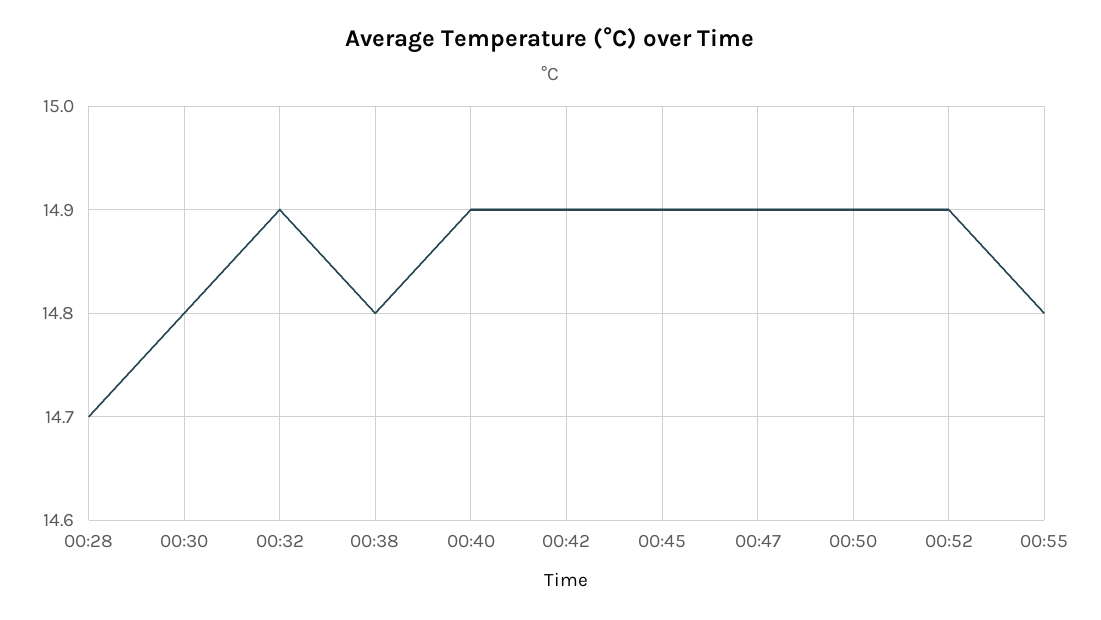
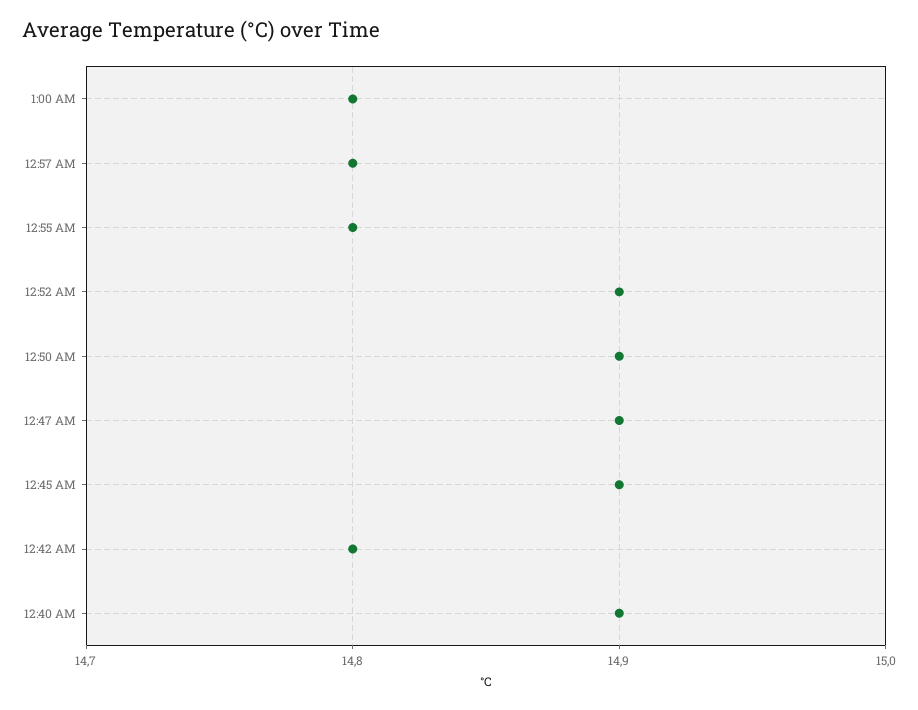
00:28: 14.7 -> none
00:30: 14.8 -> none
00:32: 14.9 -> none
00:38: 14.8 -> none
00:42: 14.9 -> 14.8
1:00 AM: none -> 14.8
12:57 AM: none -> 14.8

